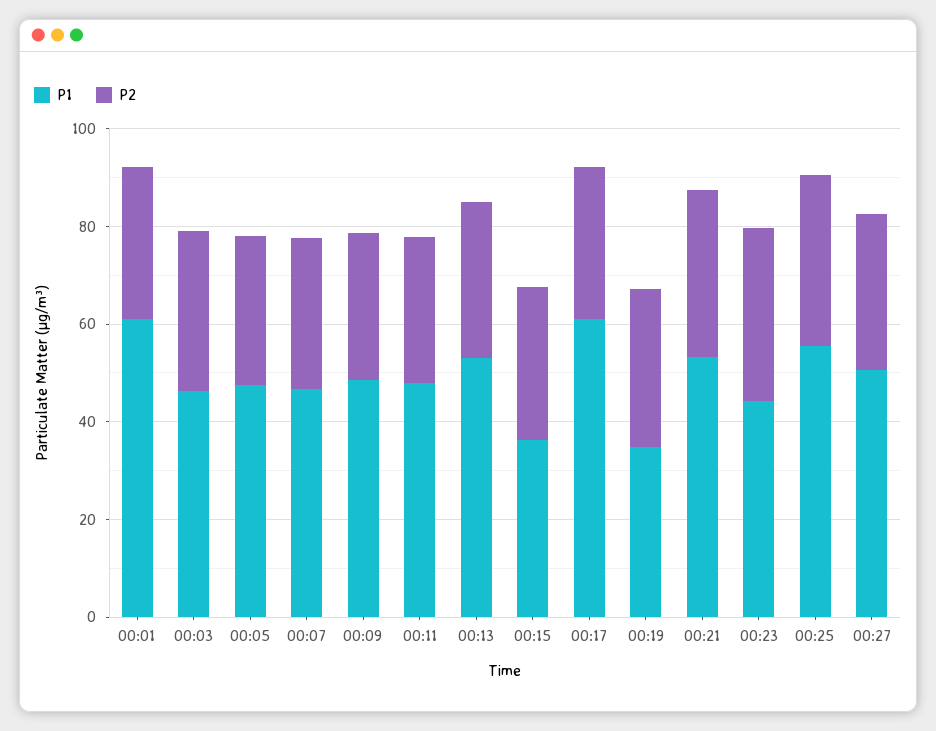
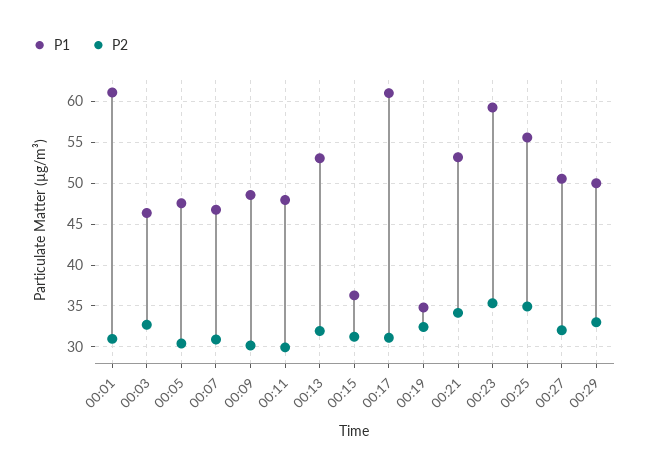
P1, 00:23: 45 -> 59
P1, 00:29: none -> 50
P2, 00:29: none -> 33

